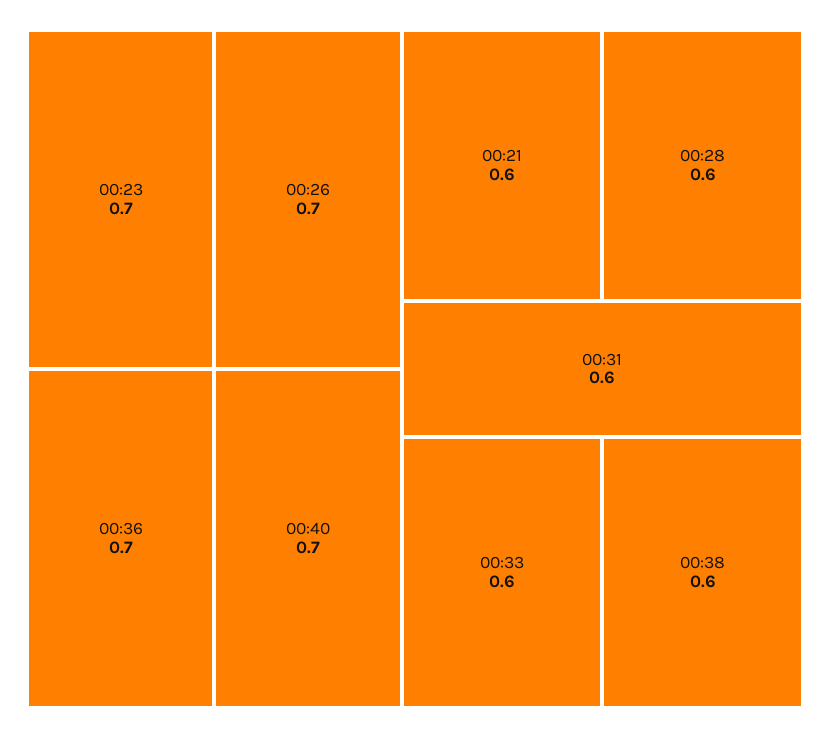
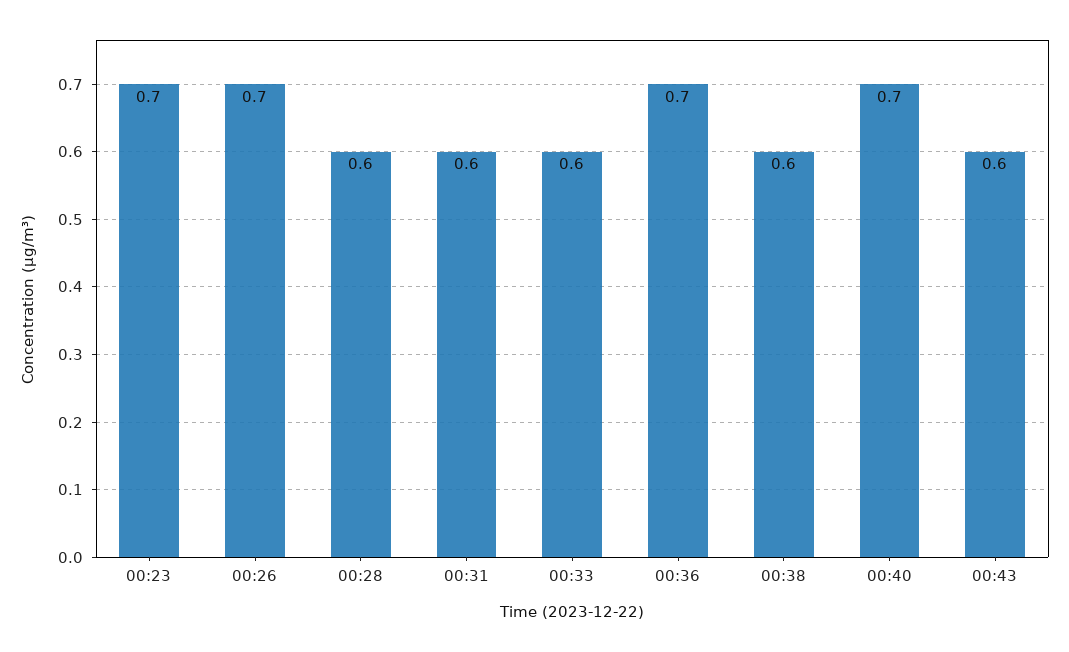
00:21: 0.6 -> none
00:43: none -> 0.6

